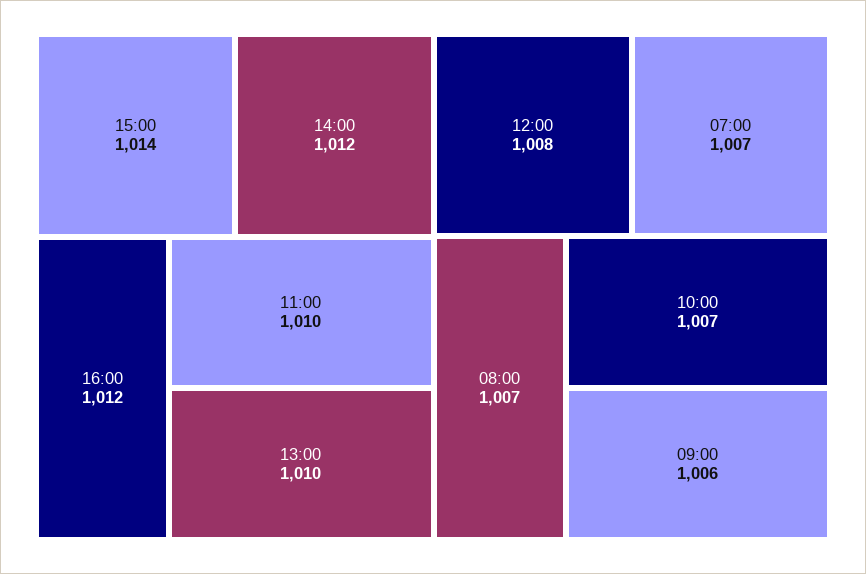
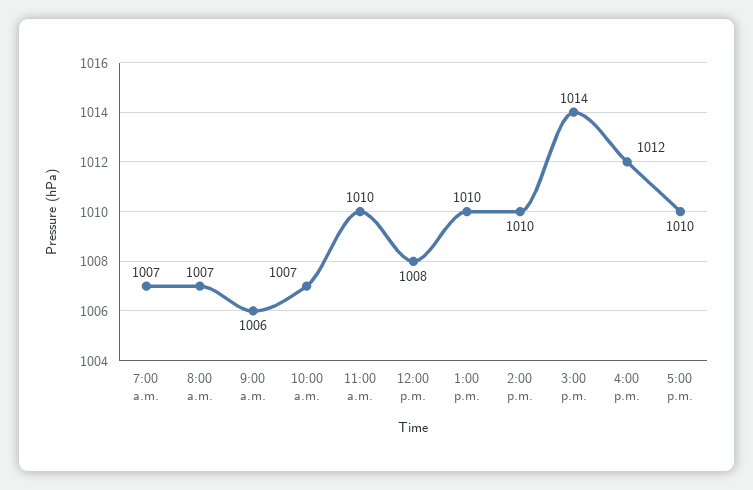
14:00: 1012 -> 1010
5:00 p.m.: none -> 1010

